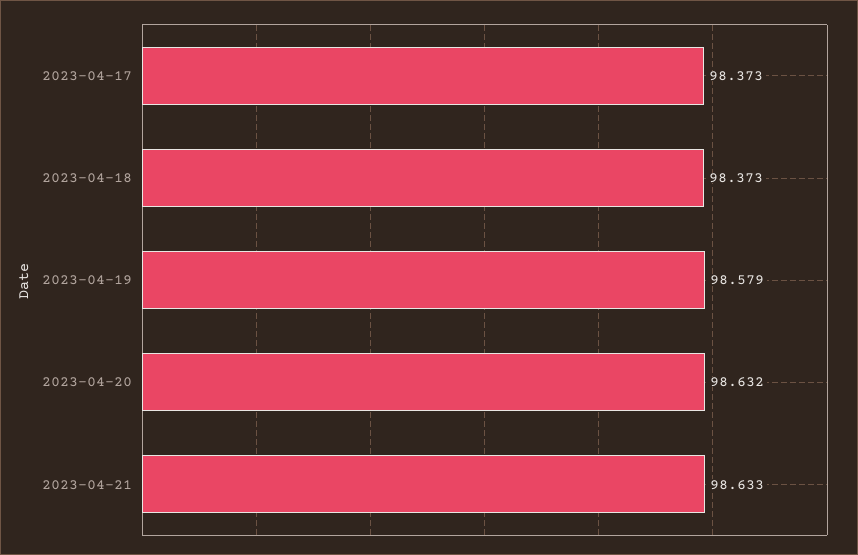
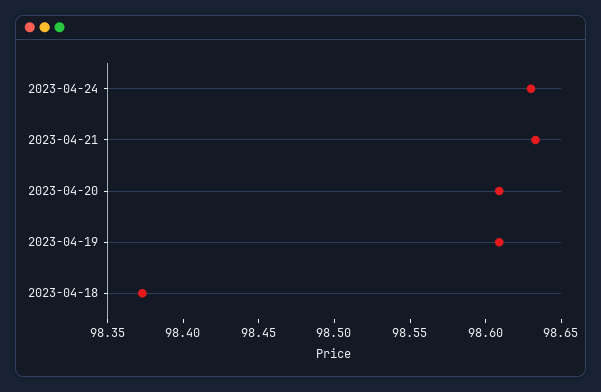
2023-04-17: 98.373 -> none
2023-04-19: 98.579 -> 98.61
2023-04-20: 98.632 -> 98.61
2023-04-24: none -> 98.63

